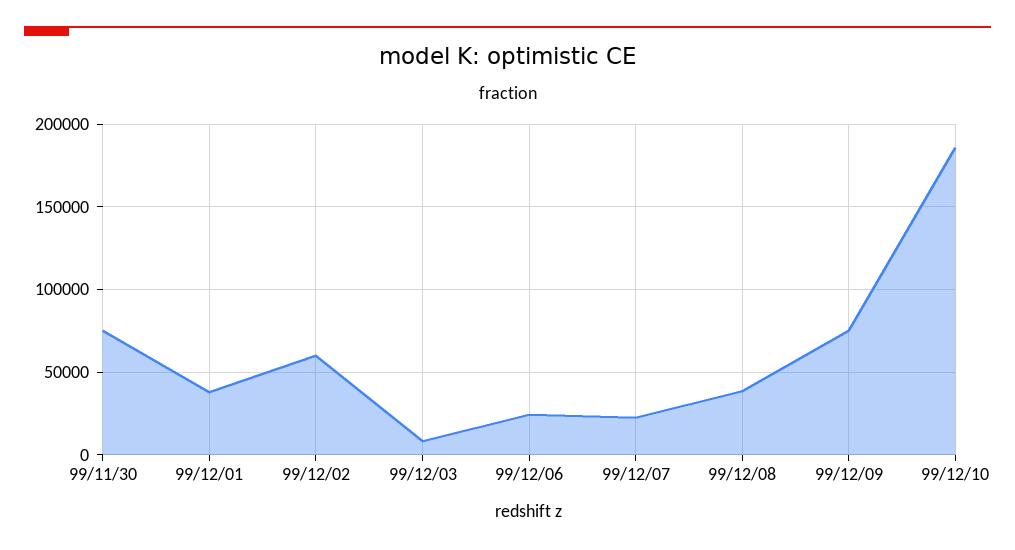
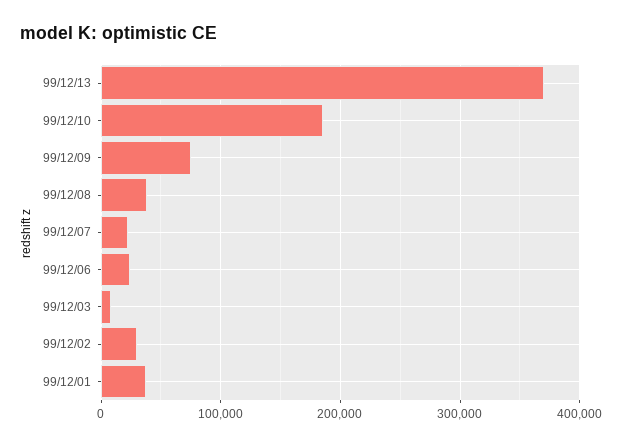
99/11/30: 75000 -> none
99/12/02: 60000 -> 30000
99/12/13: none -> 370000

